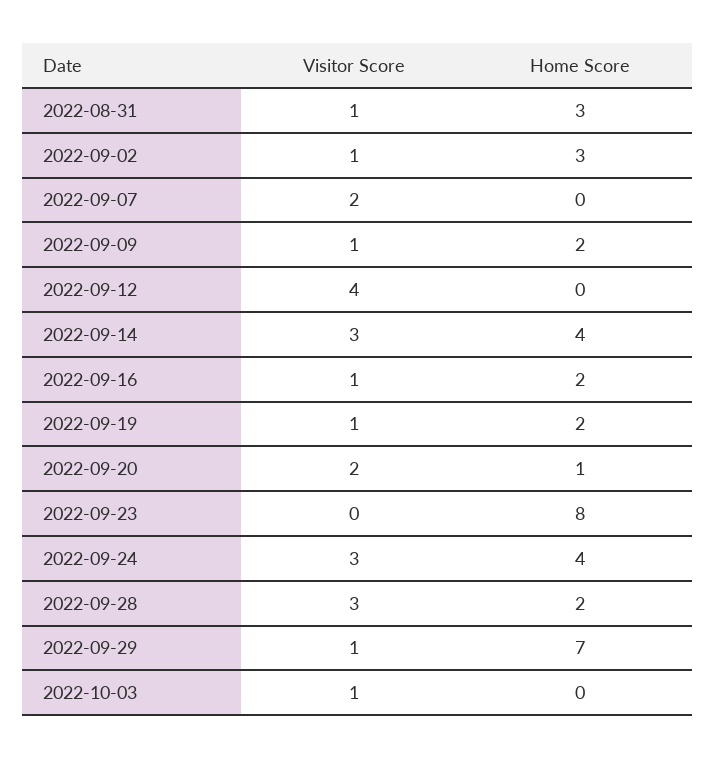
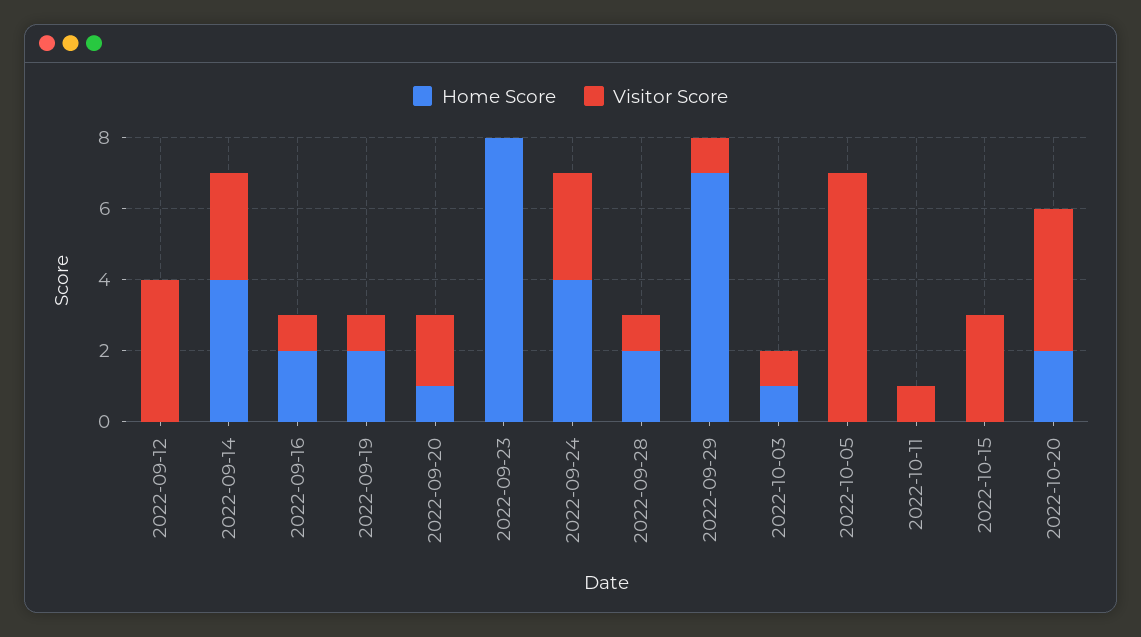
Visitor Score, 2022-08-31: 1 -> none
Home Score, 2022-08-31: 3 -> none
Visitor Score, 2022-09-02: 1 -> none
Home Score, 2022-09-02: 3 -> none
Visitor Score, 2022-09-07: 2 -> none
Home Score, 2022-09-07: 0 -> none
Visitor Score, 2022-09-09: 1 -> none
Home Score, 2022-09-09: 2 -> none
Visitor Score, 2022-09-28: 3 -> 1
Home Score, 2022-10-03: 0 -> 1
Home Score, 2022-10-05: none -> 0
Visitor Score, 2022-10-05: none -> 7
Home Score, 2022-10-11: none -> 0
Visitor Score, 2022-10-11: none -> 1
Home Score, 2022-10-15: none -> 0
Visitor Score, 2022-10-15: none -> 3
Home Score, 2022-10-20: none -> 2
Visitor Score, 2022-10-20: none -> 4

